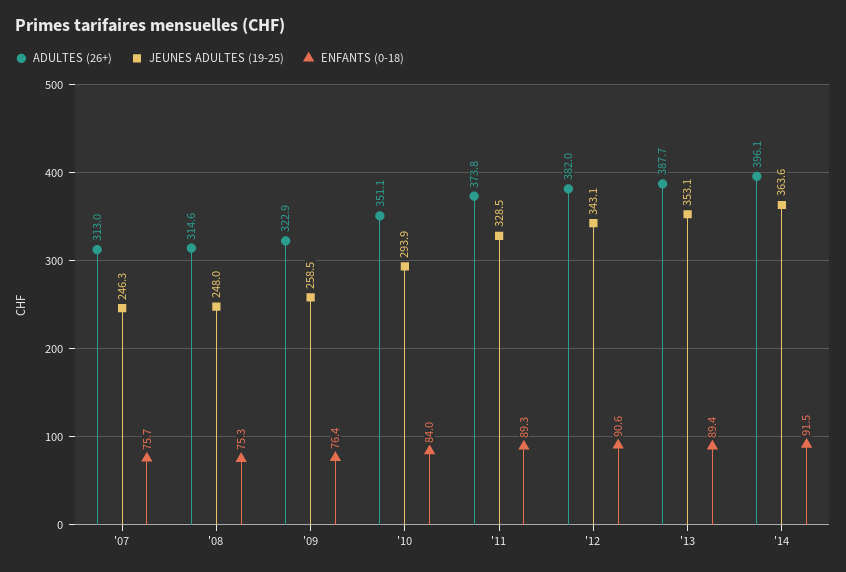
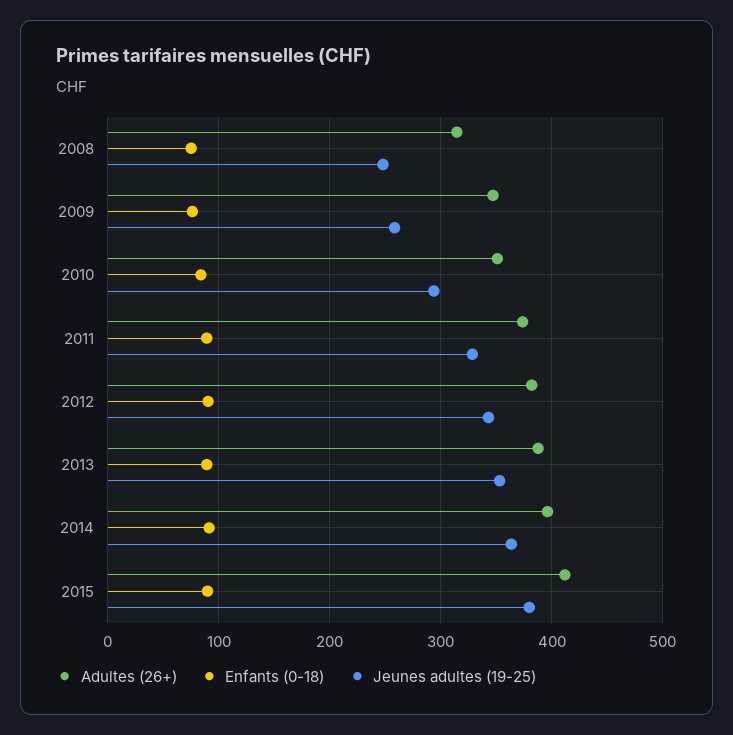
ADULTES (26+), '07: 313 -> none
JEUNES ADULTES (19-25), '07: 246.3 -> none
ENFANTS (0-18), '07: 75.7 -> none
ADULTES (26+), '09: 322.9 -> 350
ADULTES (26+), 2015: none -> 410
ENFANTS (0-18), 2015: none -> 90
JEUNES ADULTES (19-25), 2015: none -> 380

